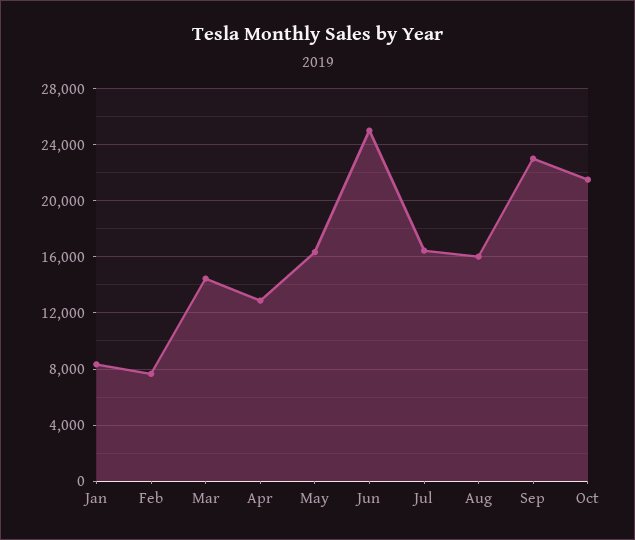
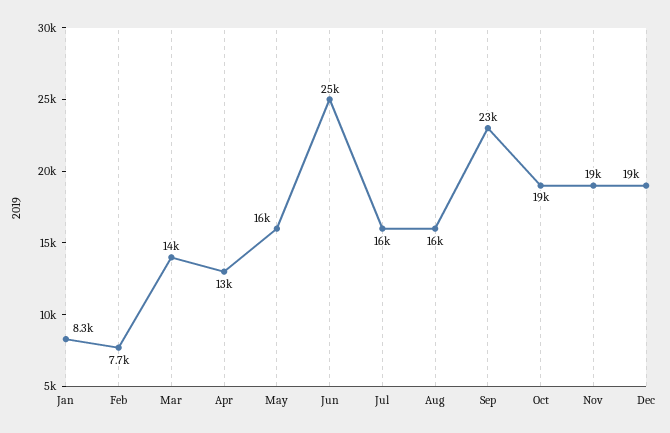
Oct: 21500 -> 19000
Nov: none -> 19000
Dec: none -> 19000

